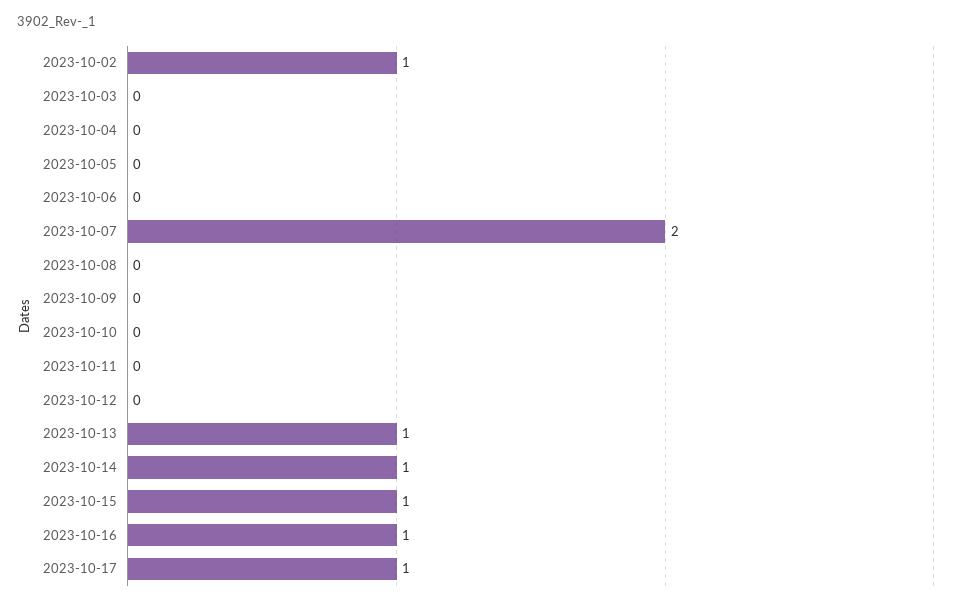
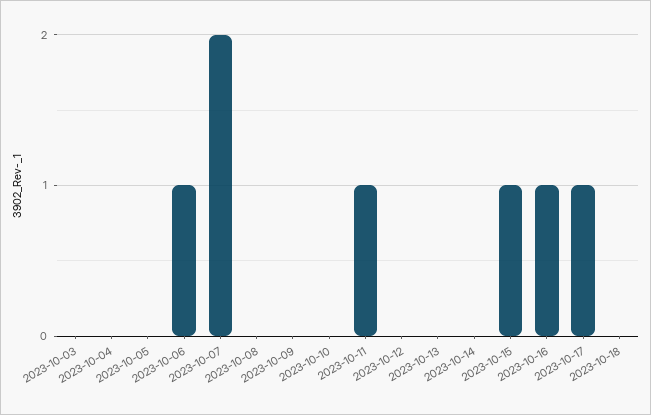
2023-10-02: 1 -> none
2023-10-06: 0 -> 1
2023-10-11: 0 -> 1
2023-10-13: 1 -> 0
2023-10-14: 1 -> 0
2023-10-18: none -> 0

